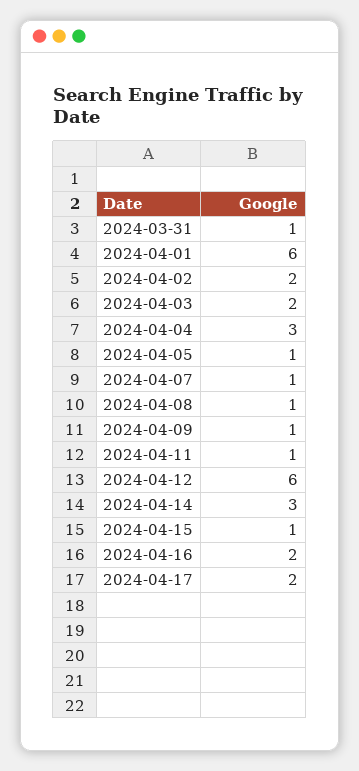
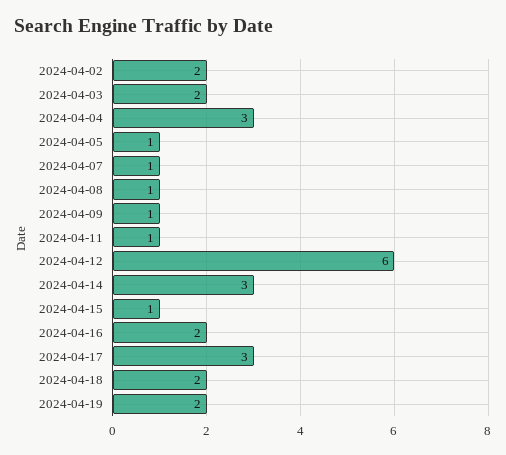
2024-03-31: 1 -> none
2024-04-01: 6 -> none
2024-04-17: 2 -> 3
2024-04-18: none -> 2
2024-04-19: none -> 2

